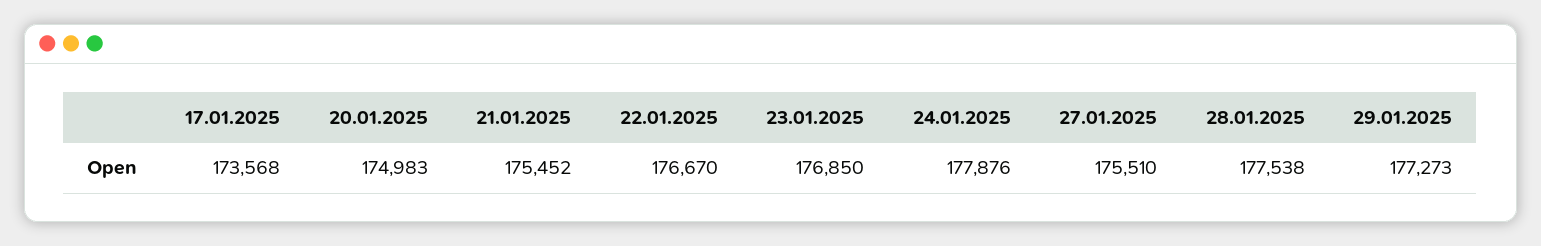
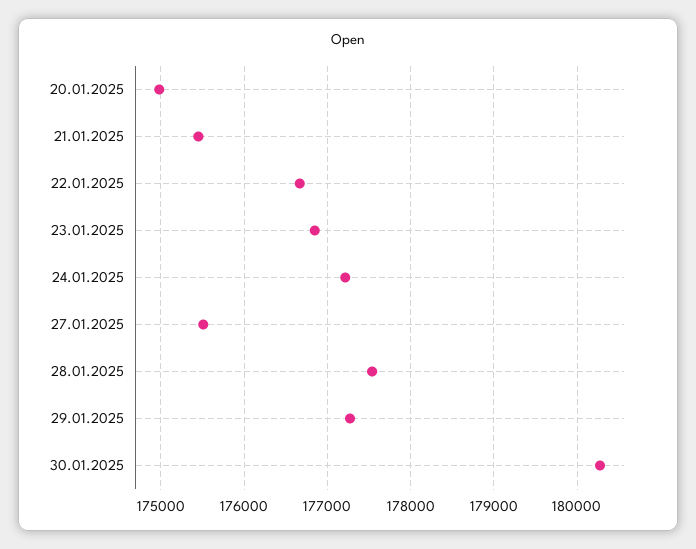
17.01.2025: 173568 -> none
24.01.2025: 177876 -> 177200
30.01.2025: none -> 180300

